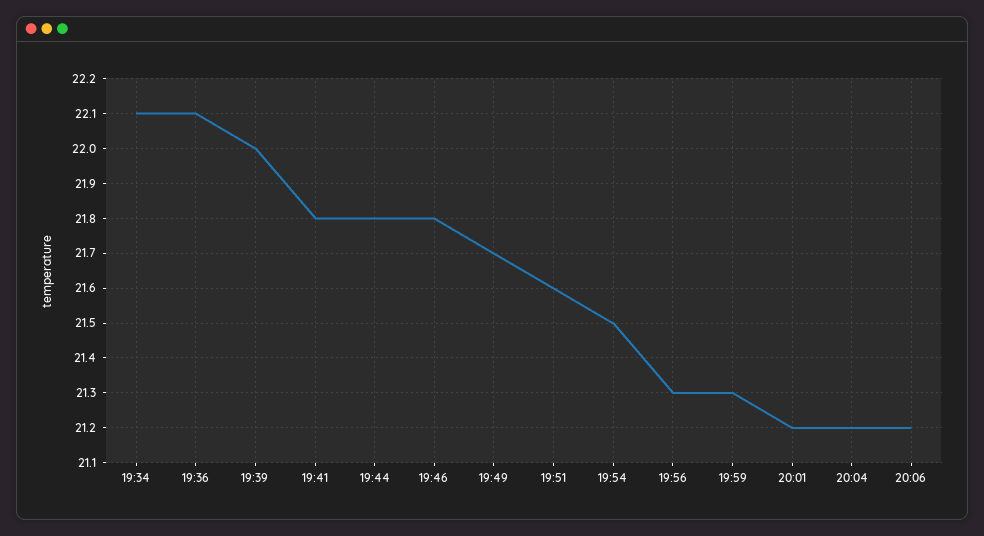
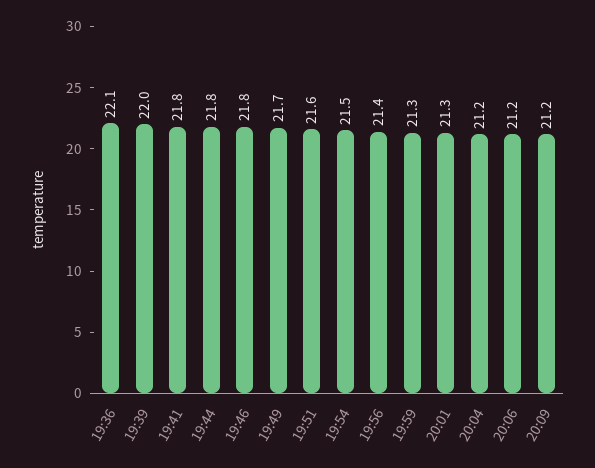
19:34: 22.1 -> none
19:56: 21.3 -> 21.4
20:01: 21.2 -> 21.3
20:09: none -> 21.2

